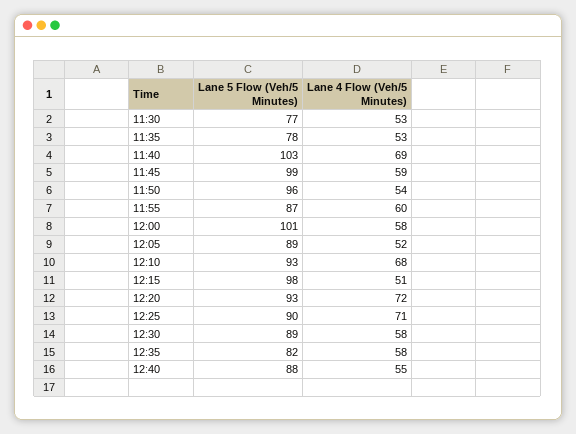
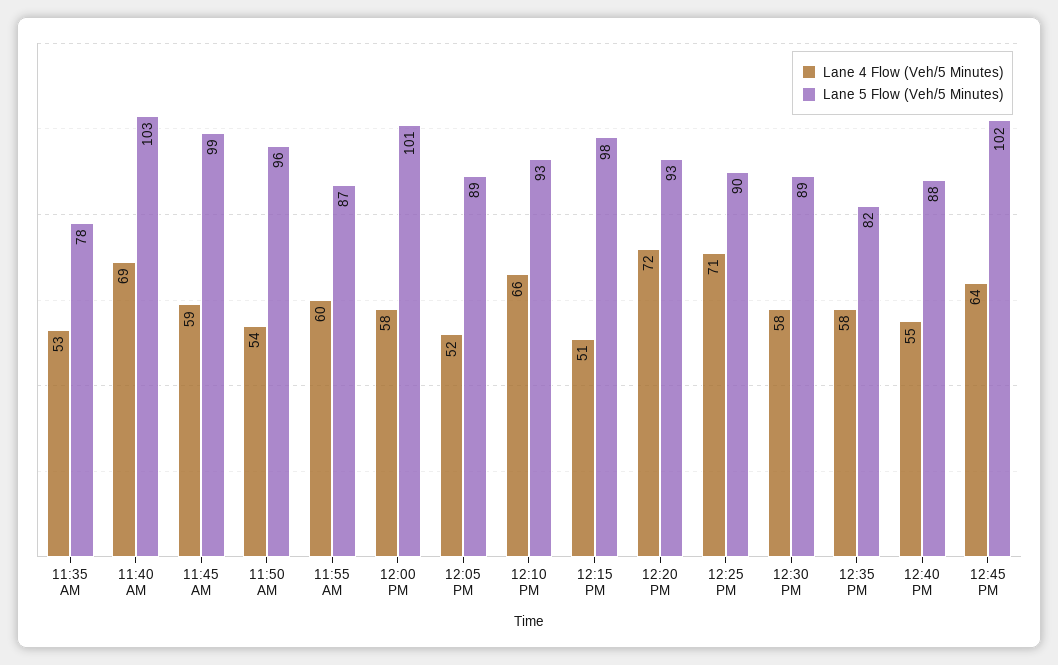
Lane 5 Flow (Veh/5 Minutes), 11:30: 77 -> none
Lane 4 Flow (Veh/5 Minutes), 11:30: 53 -> none
Lane 4 Flow (Veh/5 Minutes), 12:10: 68 -> 66
Lane 4 Flow (Veh/5 Minutes), 12:45 PM: none -> 64
Lane 5 Flow (Veh/5 Minutes), 12:45 PM: none -> 102

